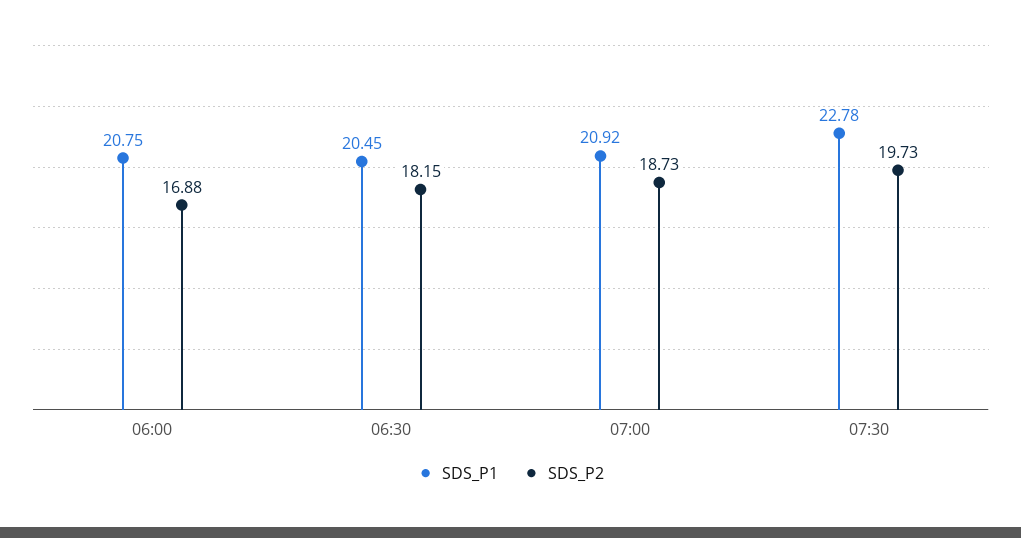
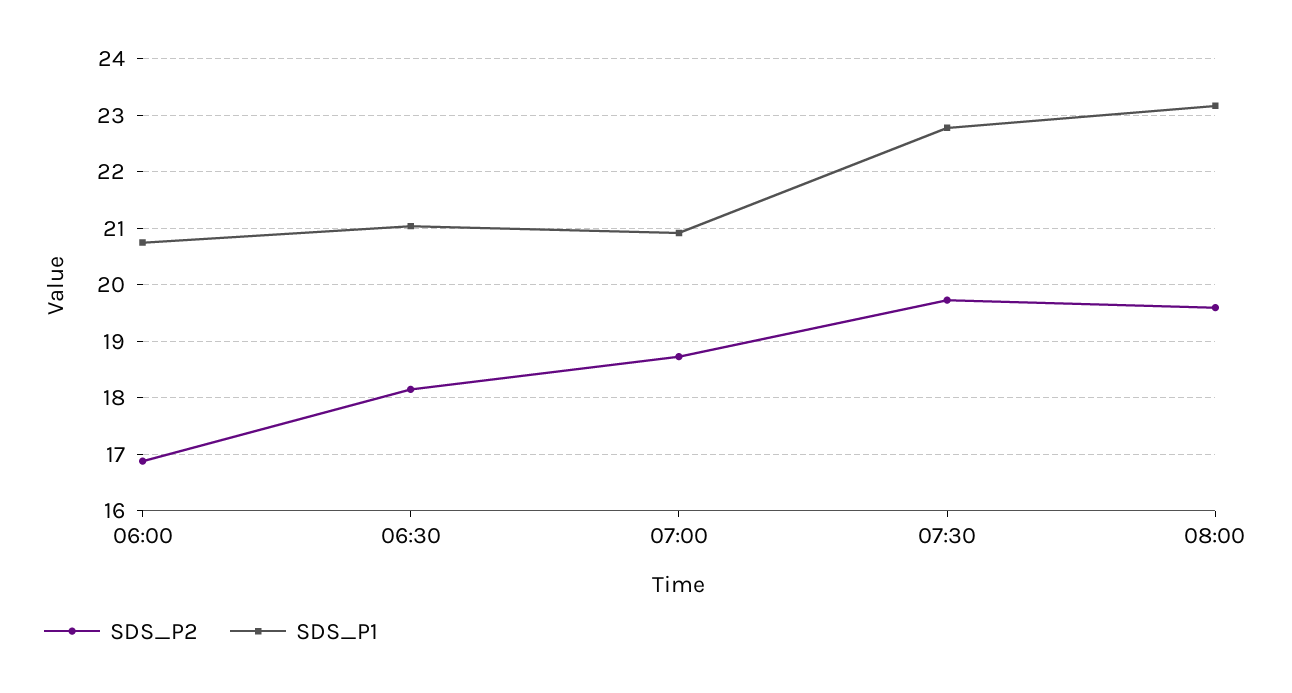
SDS_P1, 06:30: 20.45 -> 21
SDS_P2, 08:00: none -> 19.6
SDS_P1, 08:00: none -> 23.2

